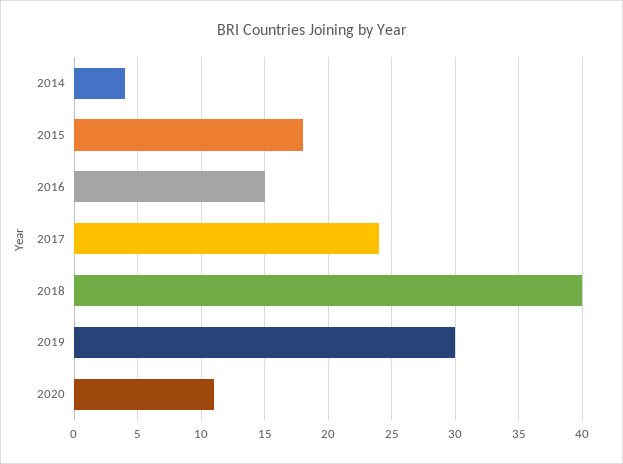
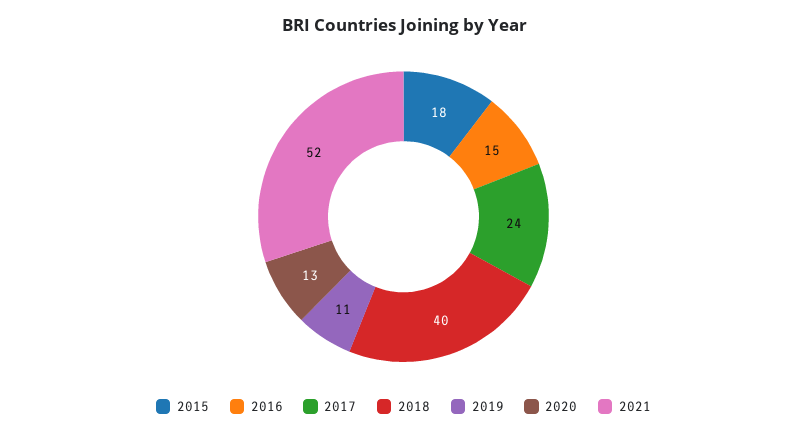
2014: 4 -> none
2019: 30 -> 11
2020: 11 -> 13
2021: none -> 52

